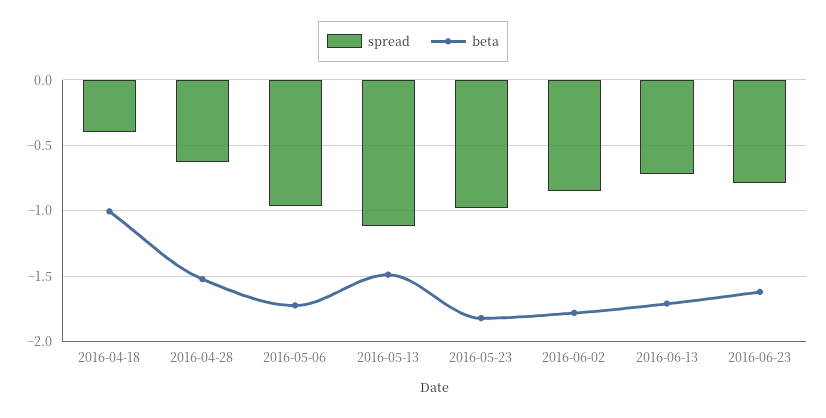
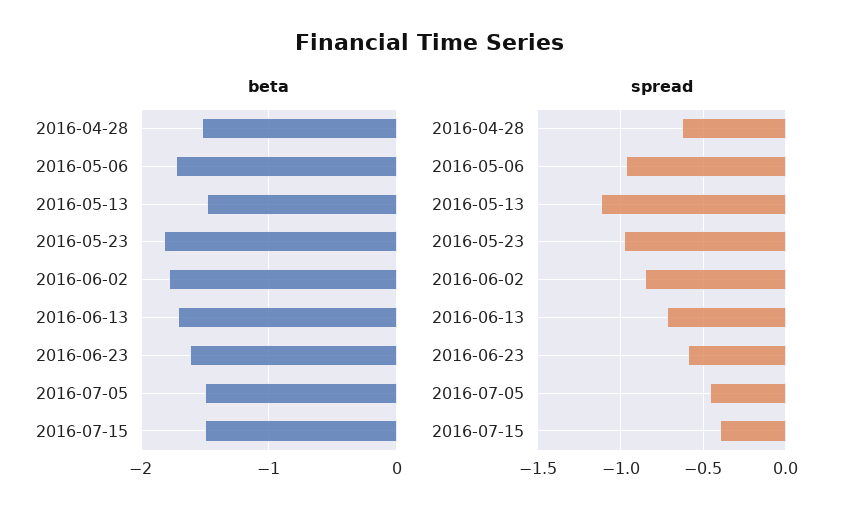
spread, 2016-04-18: -0.4 -> none
beta, 2016-04-18: -1 -> none
spread, 2016-06-23: -0.8 -> -0.6
beta, 2016-07-05: none -> -1.5
beta, 2016-07-15: none -> -1.5
spread, 2016-07-05: none -> -0.45
spread, 2016-07-15: none -> -0.4

